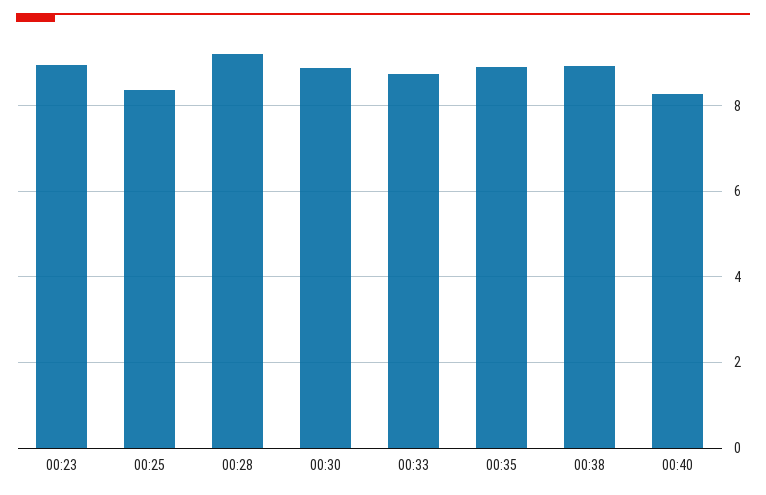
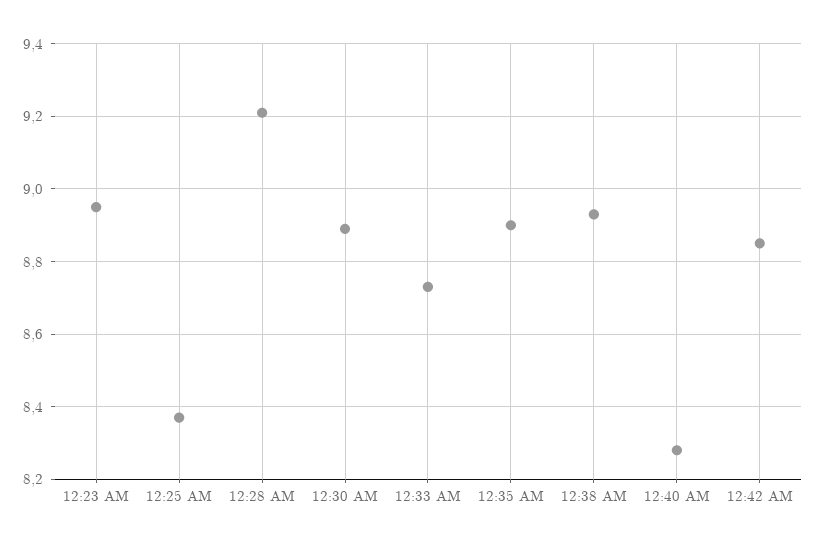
12:42 AM: none -> 8.85

